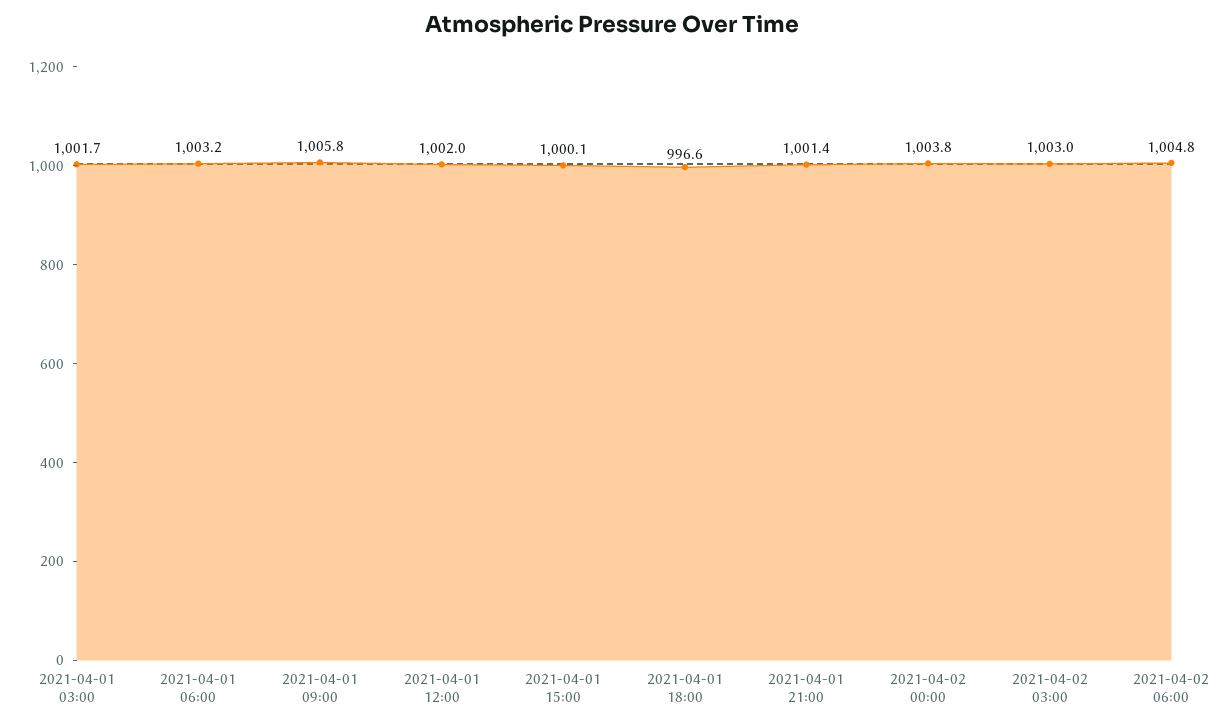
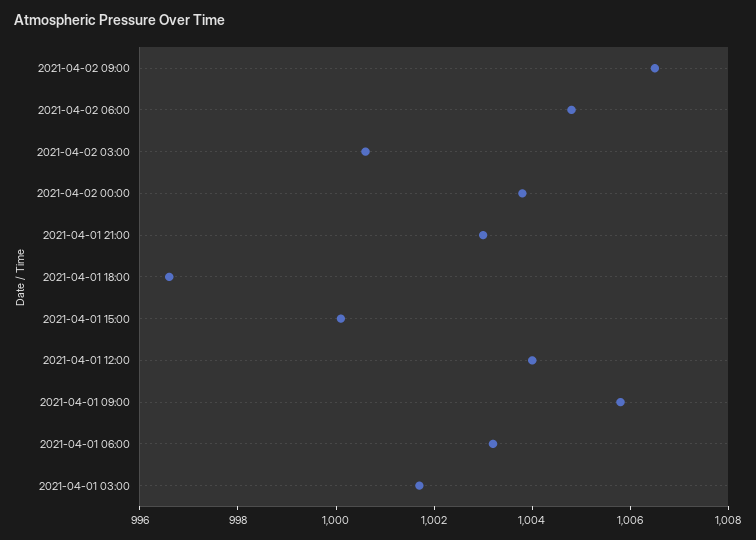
2021-04-01 12:00: 1002 -> 1004
2021-04-01 21:00: 1001.4 -> 1003
2021-04-02 03:00: 1003 -> 1000.5
2021-04-02 09:00: none -> 1006.5

